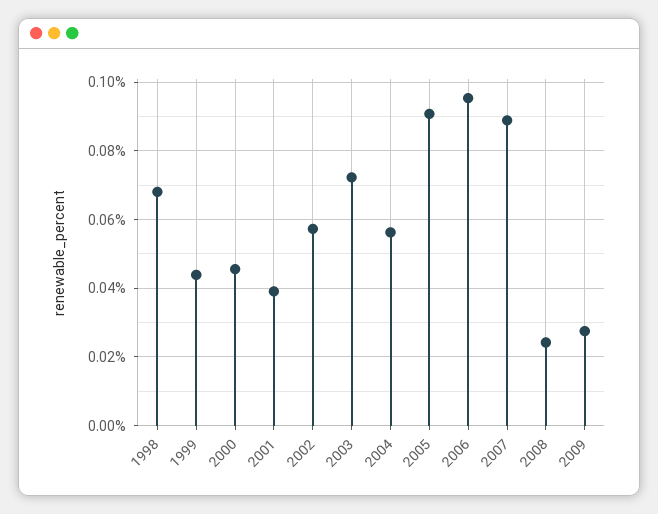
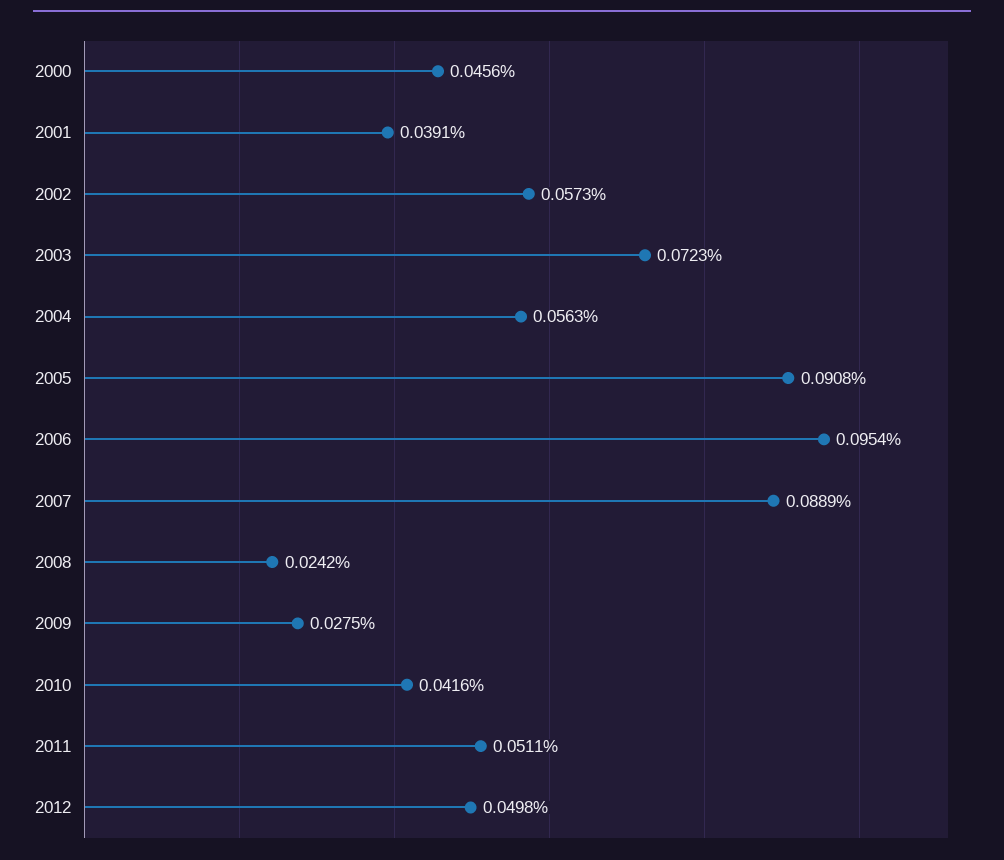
1998: 0.068 -> none
1999: 0.044 -> none
2010: none -> 0.0416
2011: none -> 0.0511
2012: none -> 0.0498

